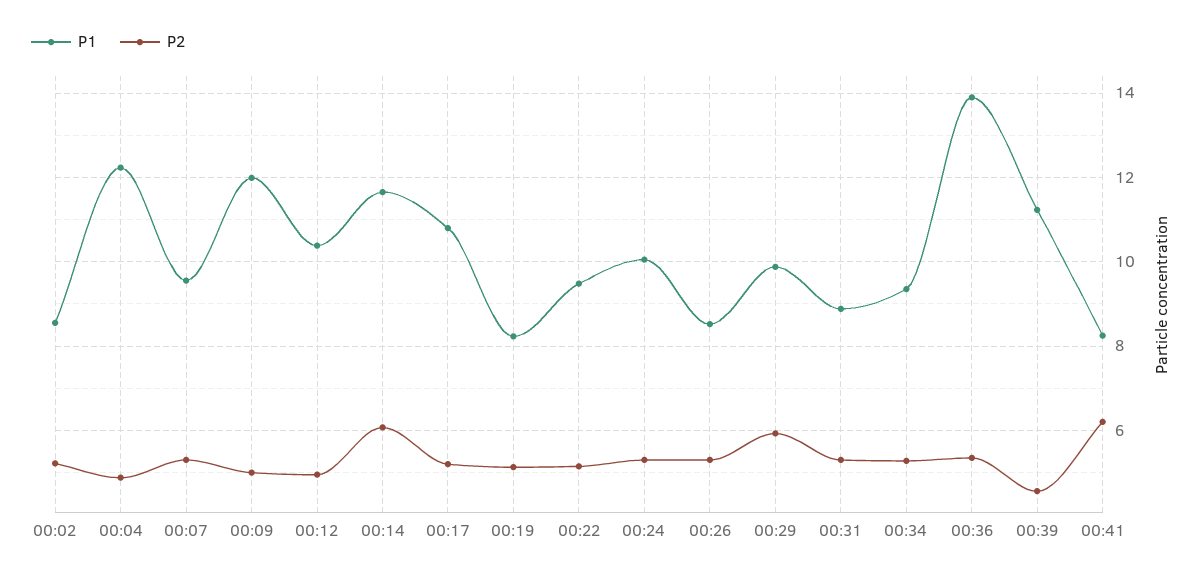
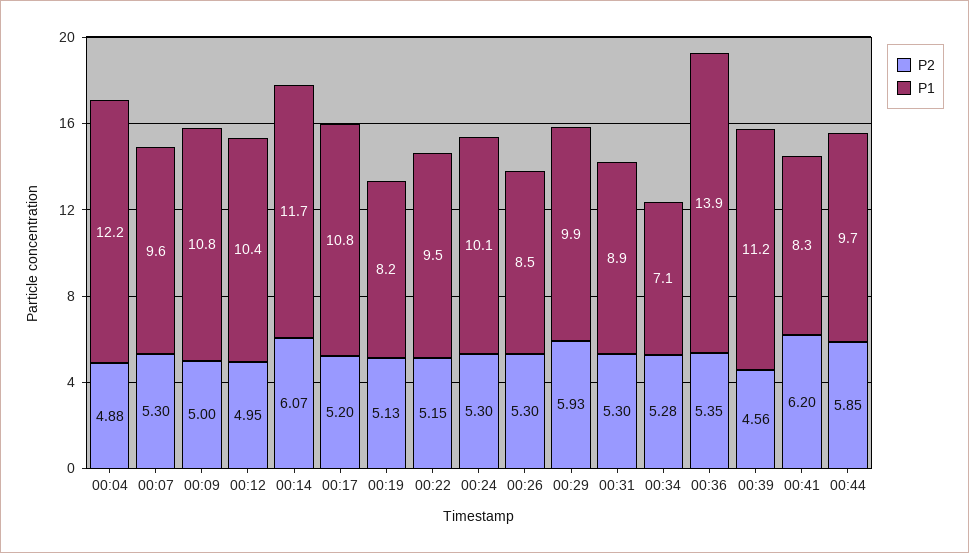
P1, 00:02: 8.6 -> none
P2, 00:02: 5.2 -> none
P1, 00:09: 12 -> 10.8
P1, 00:34: 9.4 -> 7.1
P2, 00:44: none -> 5.85
P1, 00:44: none -> 9.7

